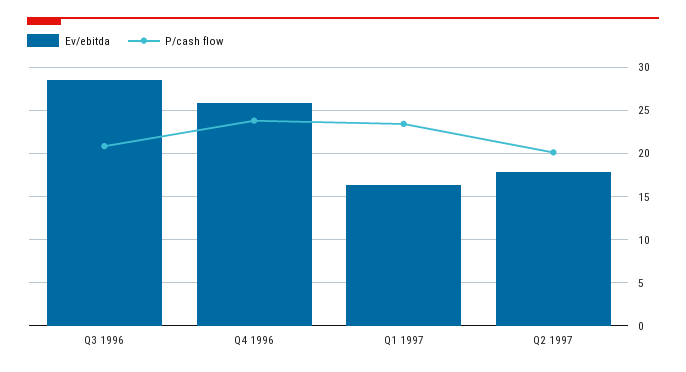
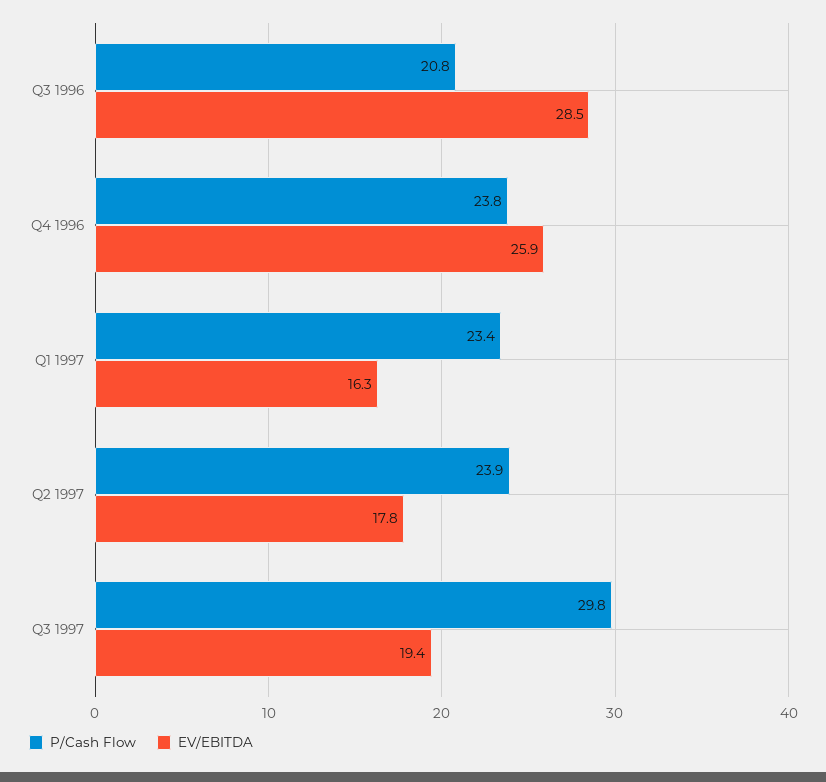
P/cash flow, Q2 1997: 20 -> 23.9
P/cash flow, Q3 1997: none -> 29.8
Ev/ebitda, Q3 1997: none -> 19.4

